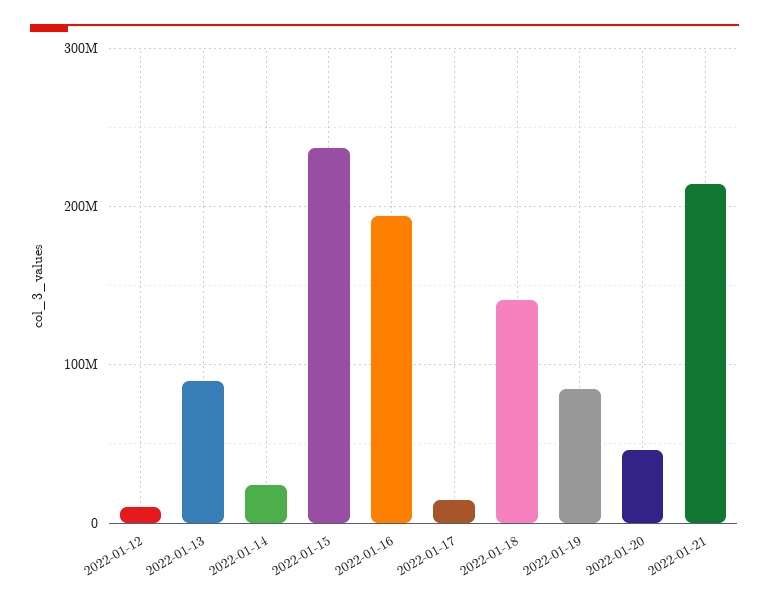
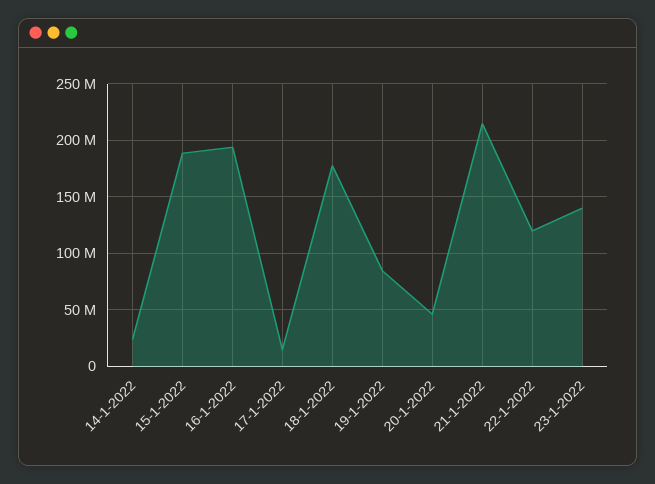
2022-01-12: 10000000 -> none
2022-01-13: 90000000 -> none
2022-01-15: 240000000 -> 190000000
2022-01-18: 140000000 -> 180000000
22-1-2022: none -> 120000000
23-1-2022: none -> 140000000

